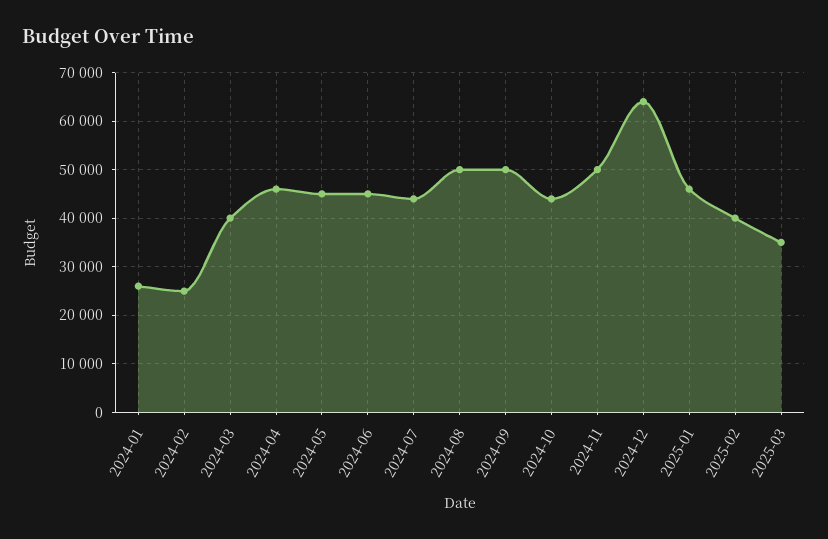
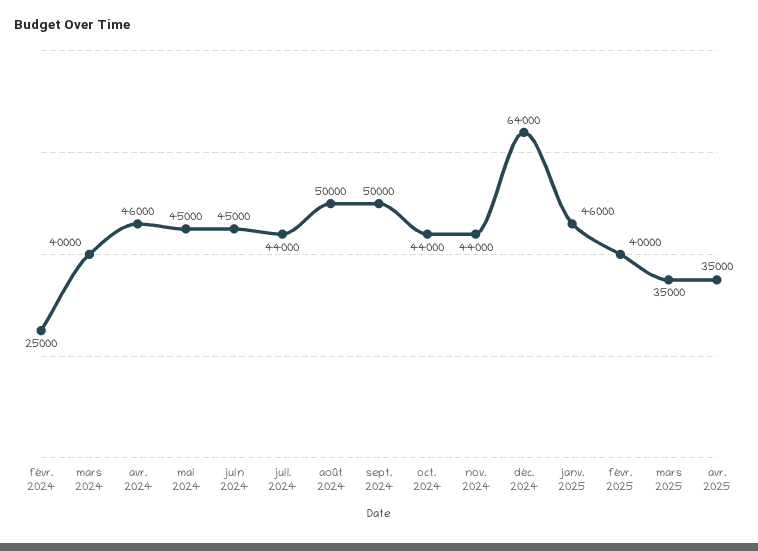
2024-01: 26000 -> none
2024-11: 50000 -> 44000
avr. 2025: none -> 35000

